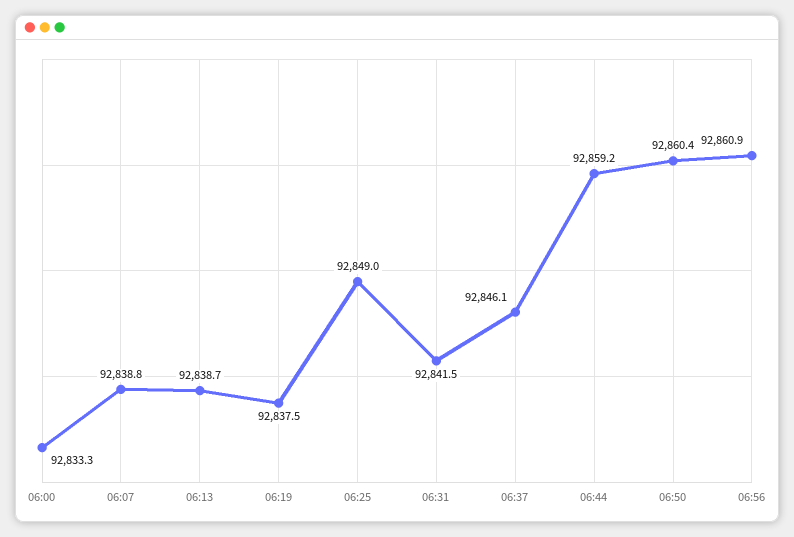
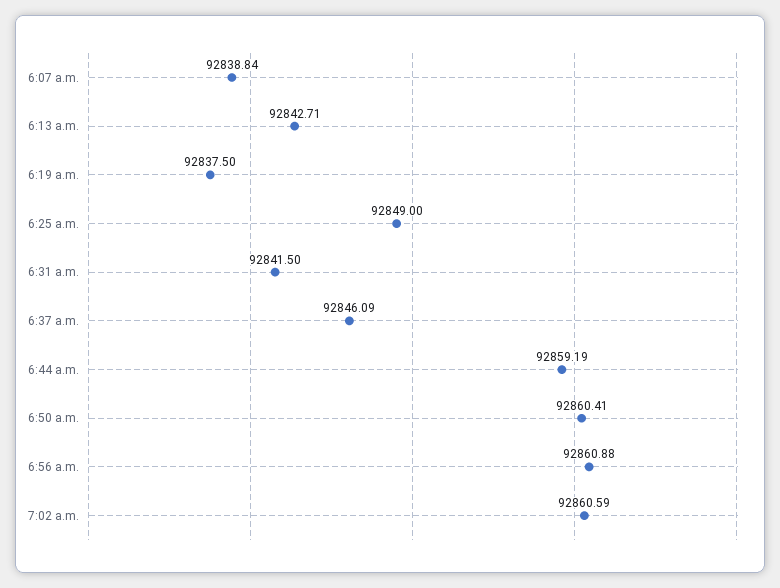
06:00: 92833.3 -> none
06:13: 92838.7 -> 92842.71
7:02 a.m.: none -> 92860.59

